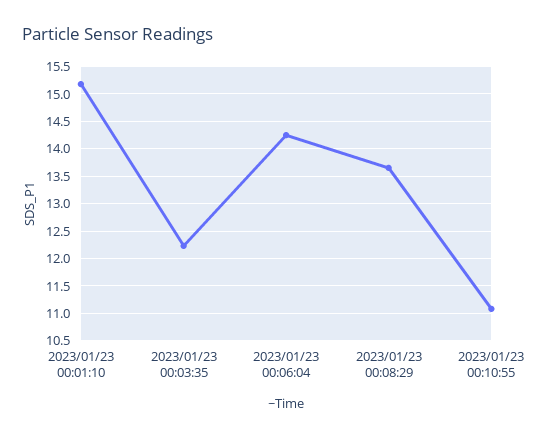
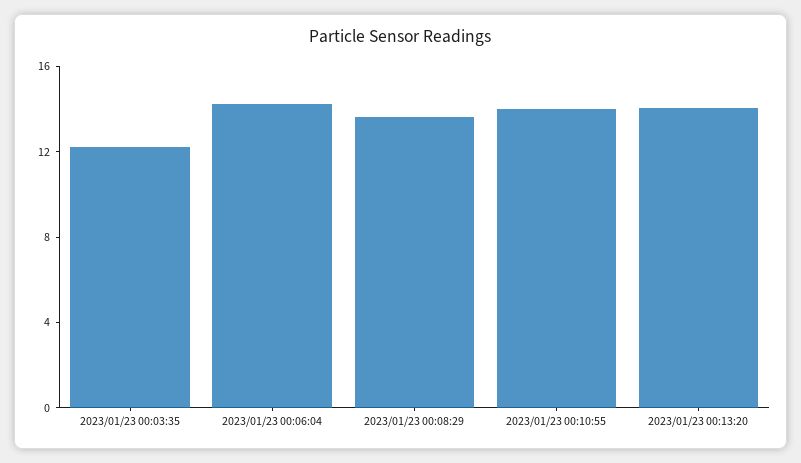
2023/01/23 00:01:10: 15.25 -> none
2023/01/23 00:10:55: 11 -> 14
2023/01/23 00:13:20: none -> 14

